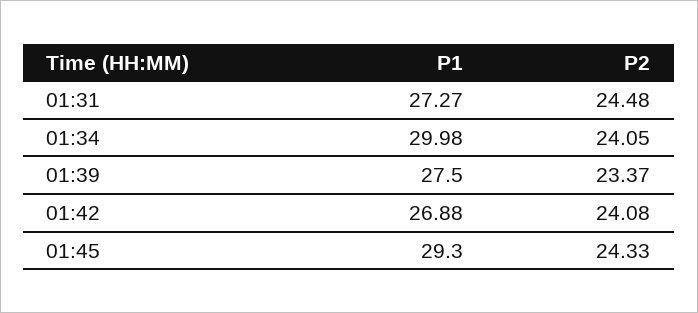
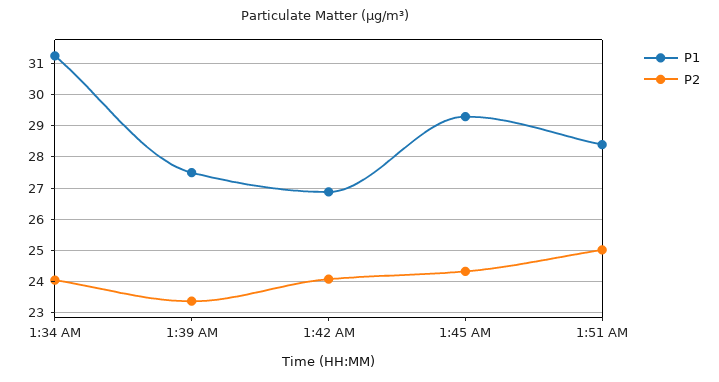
P1, 01:31: 27.27 -> none
P2, 01:31: 24.48 -> none
P1, 01:34: 29.98 -> 31.2
P1, 1:51 AM: none -> 28.4
P2, 1:51 AM: none -> 25

